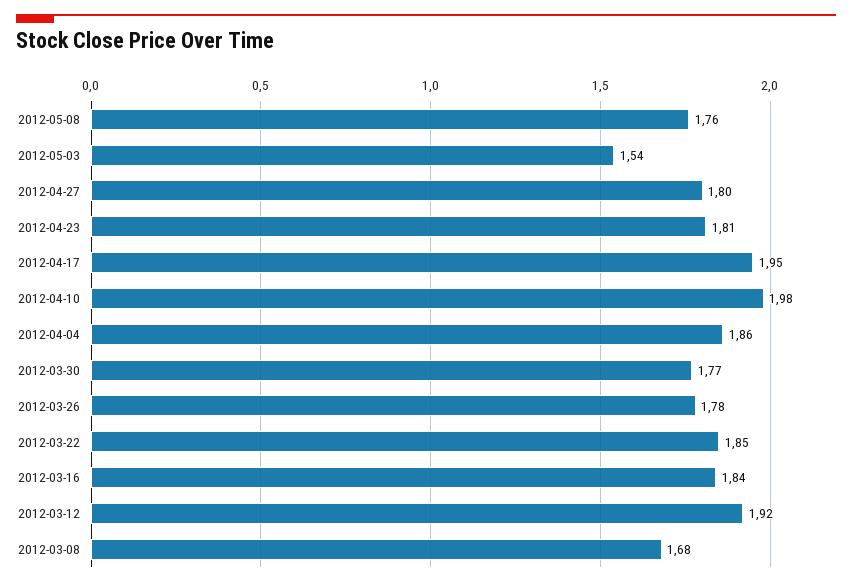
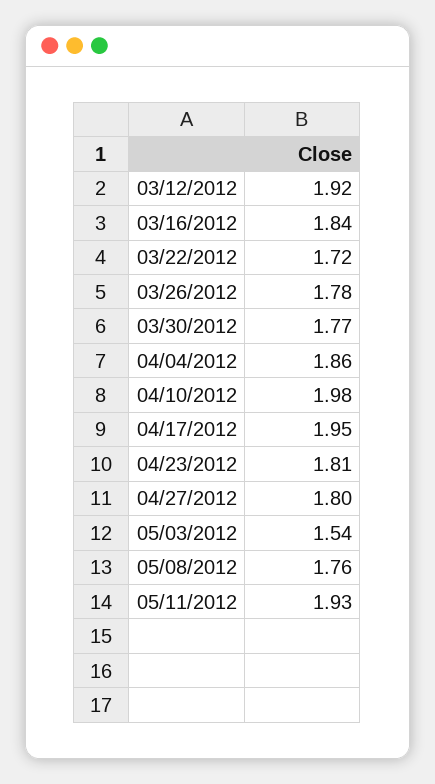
2012-03-22: 1.85 -> 1.72
2012-03-08: 1.68 -> none
05/11/2012: none -> 1.93

